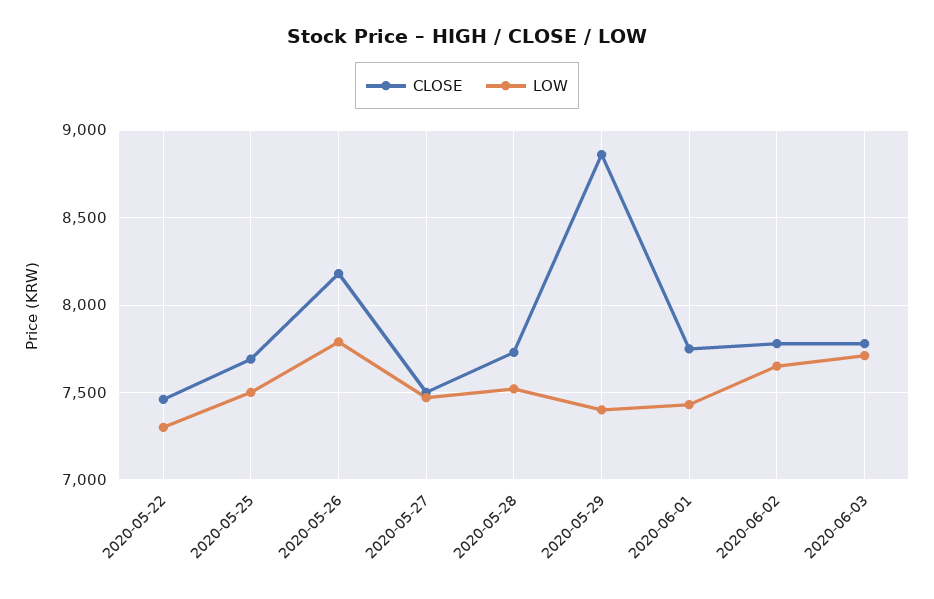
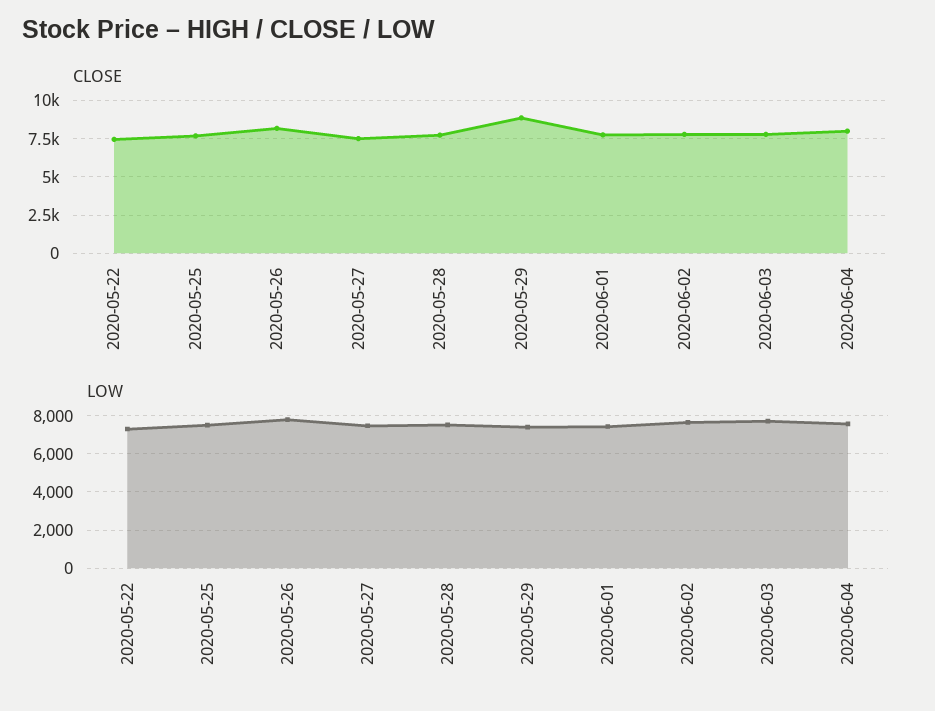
CLOSE, 2020-06-04: none -> 8000
LOW, 2020-06-04: none -> 7500

